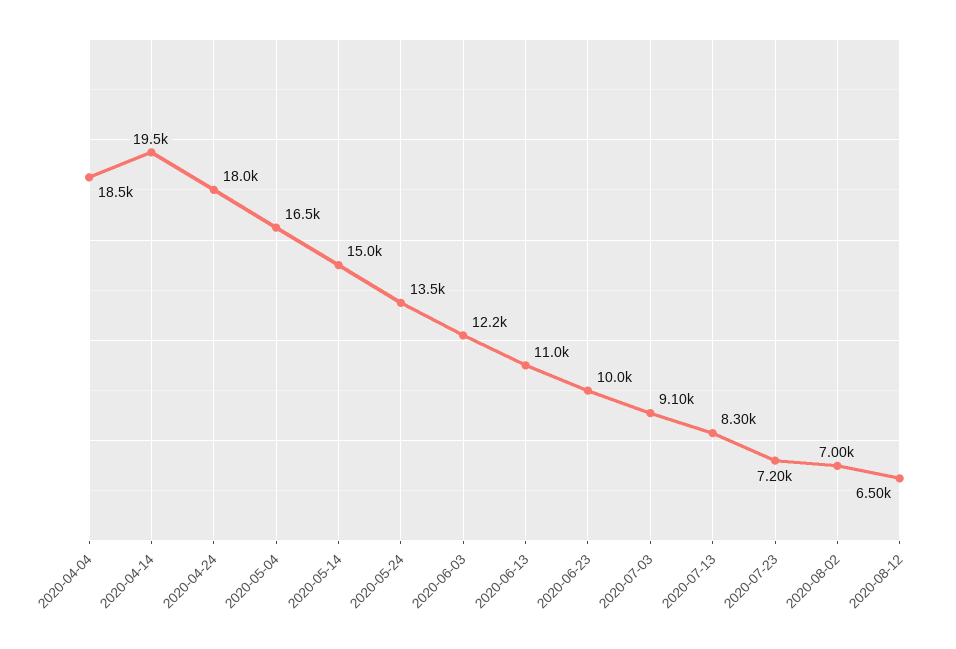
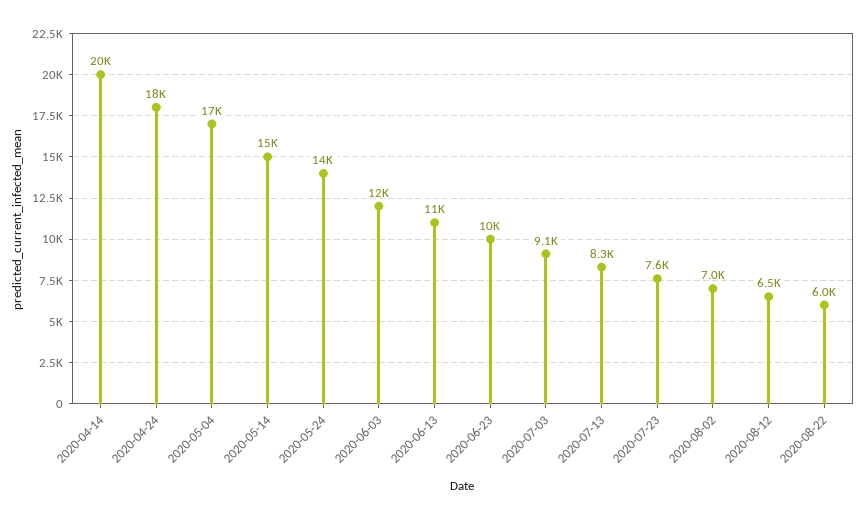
2020-04-04: 18500 -> none
2020-07-23: 7200 -> 7600
2020-08-22: none -> 6000

